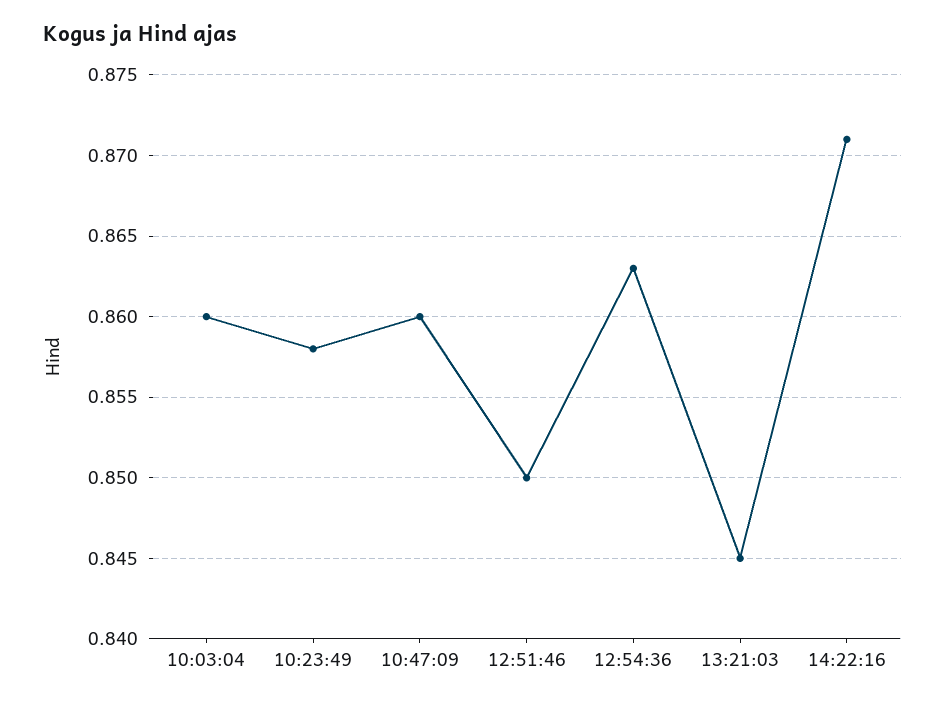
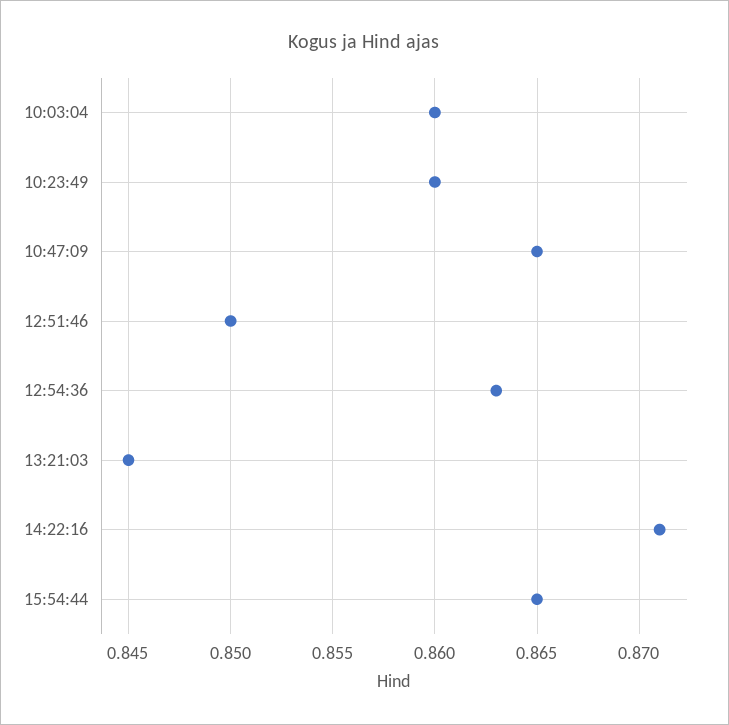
10:23:49: 0.858 -> 0.86
10:47:09: 0.86 -> 0.865
15:54:44: none -> 0.865

